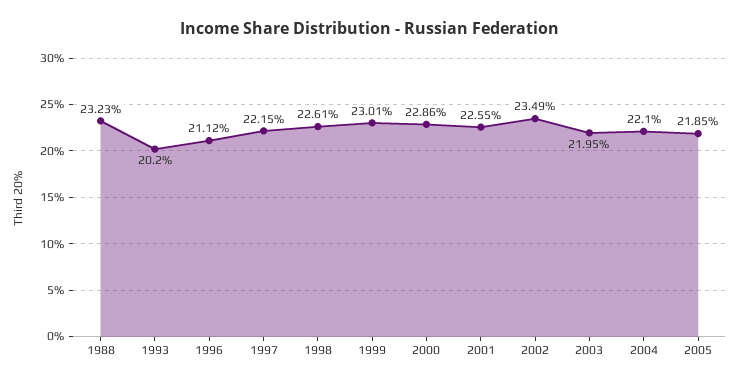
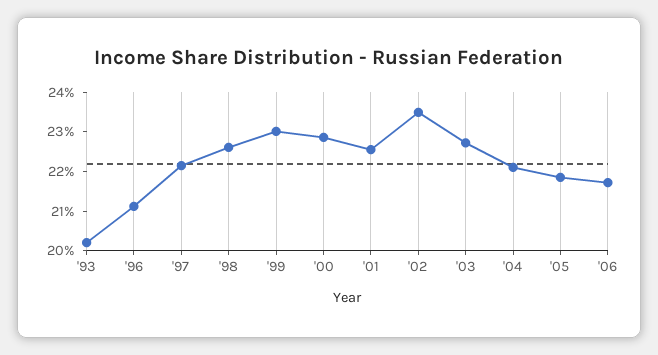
1988: 23.23 -> none
2003: 21.95 -> 22.75
'06: none -> 21.75

